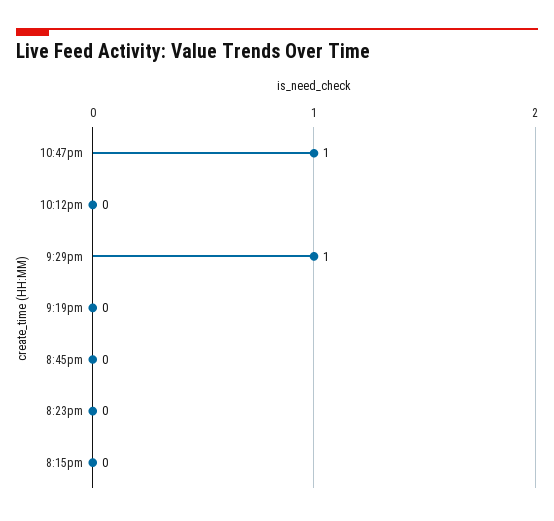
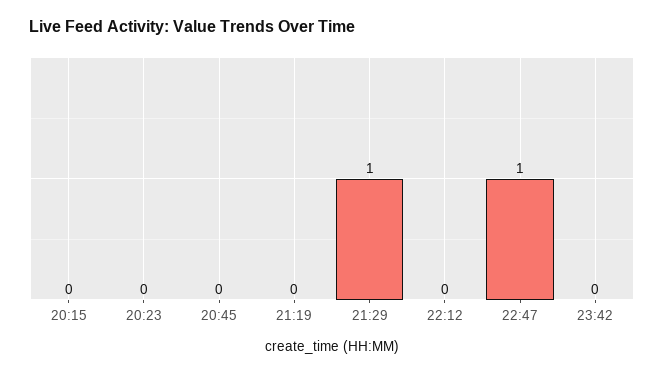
23:42: none -> 0

